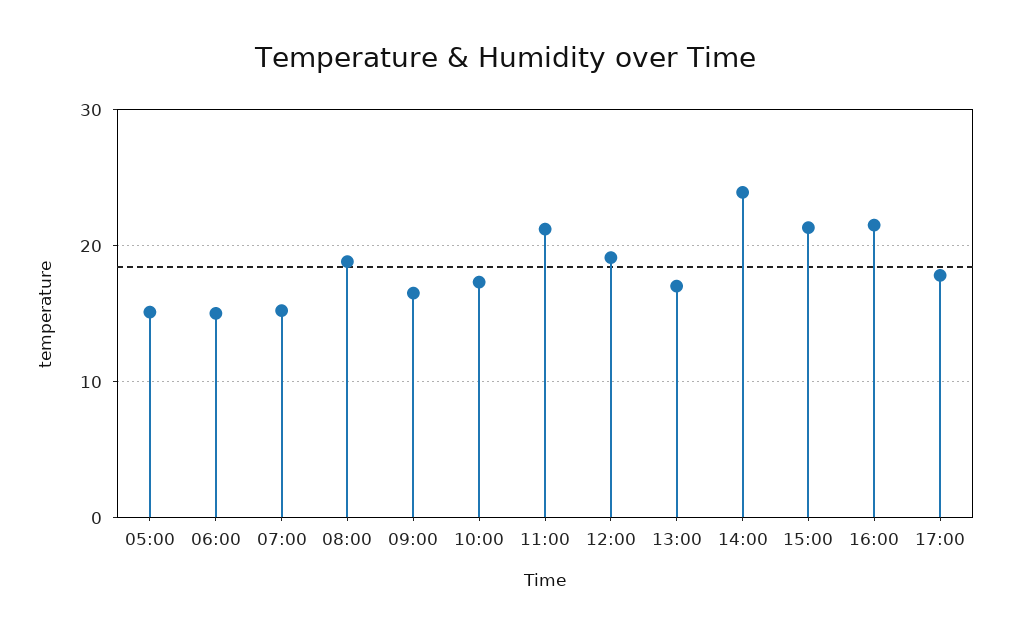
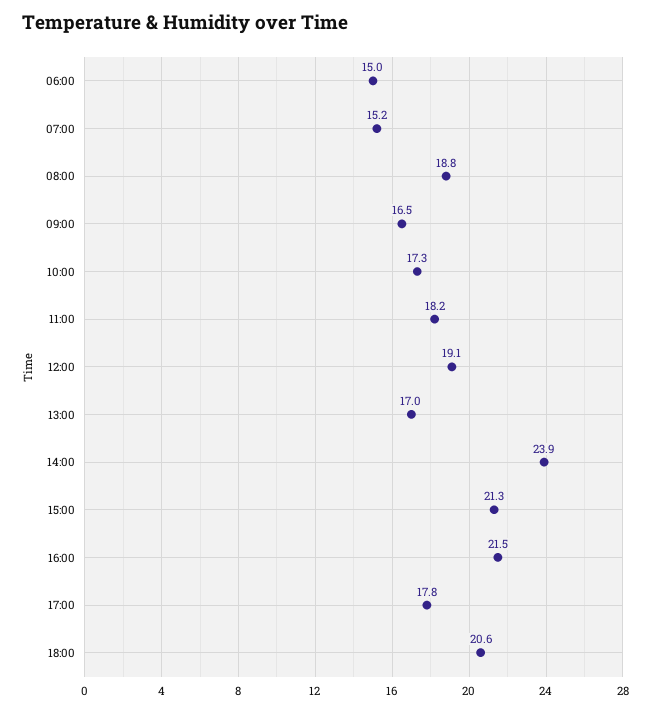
05:00: 15 -> none
11:00: 21 -> 18.2
18:00: none -> 20.6

